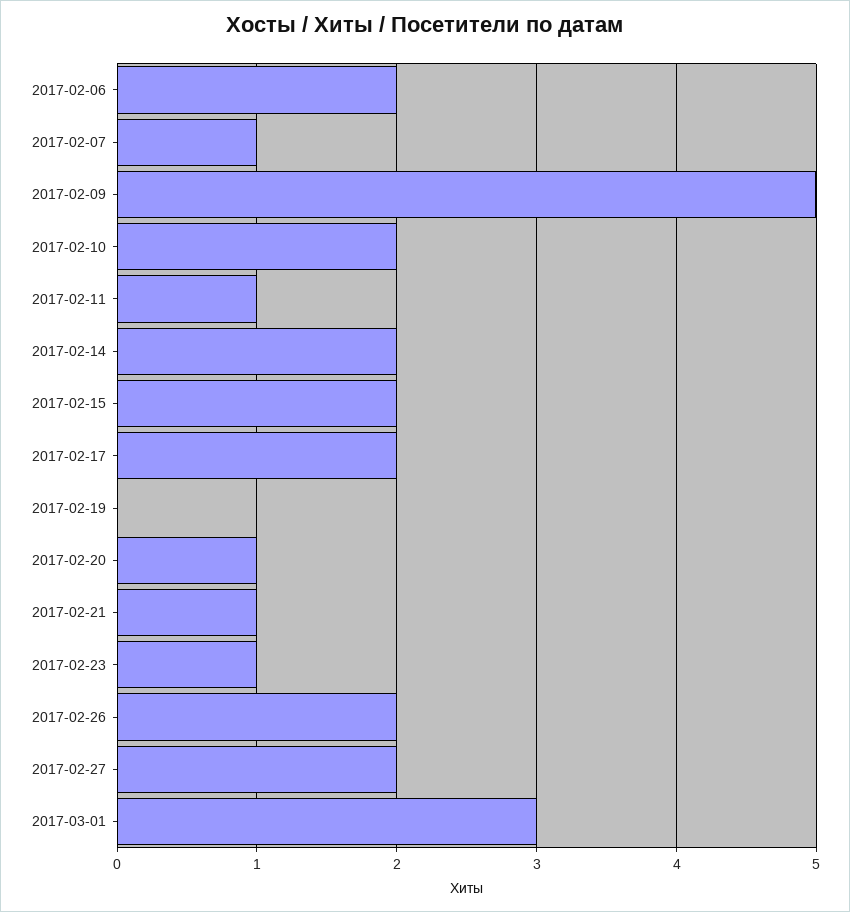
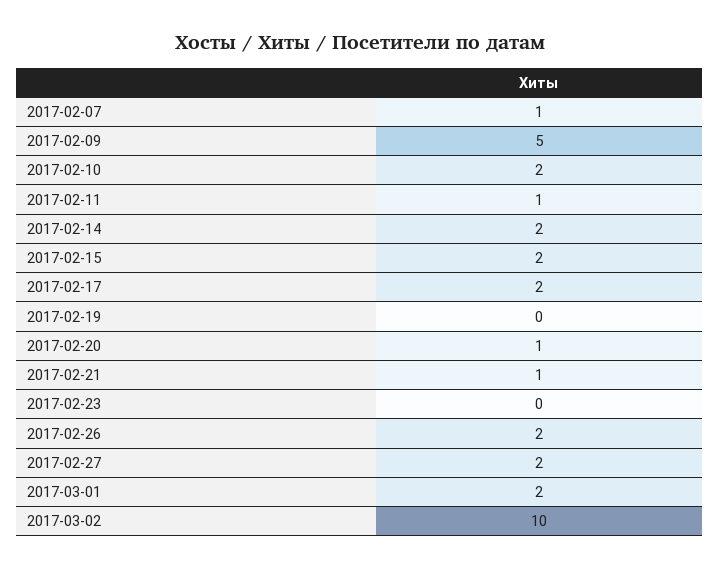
2017-02-06: 2 -> none
2017-02-23: 1 -> 0
2017-03-01: 3 -> 2
2017-03-02: none -> 10

